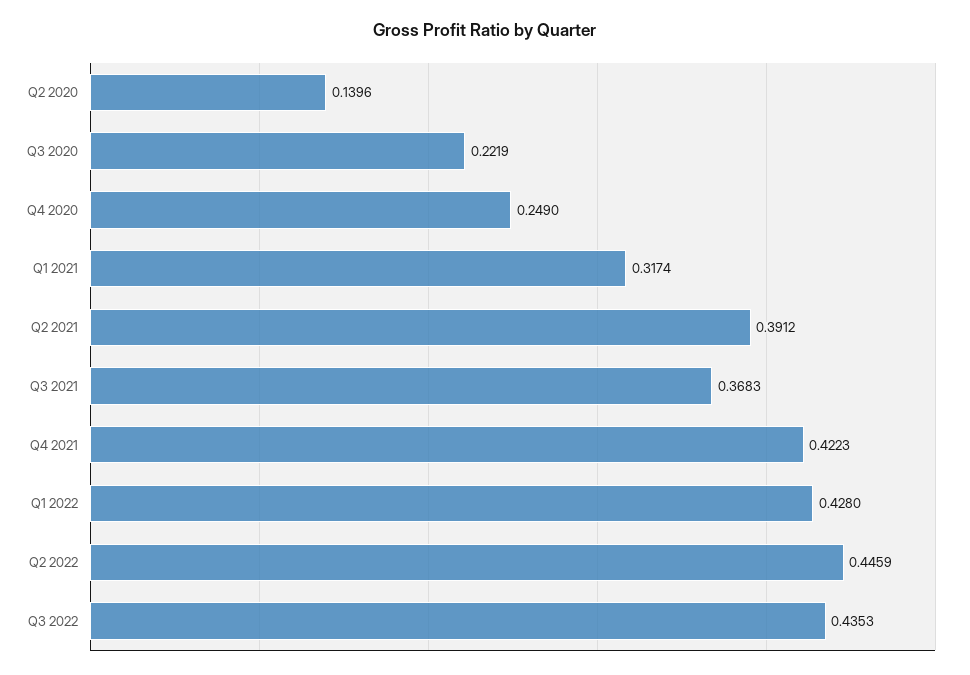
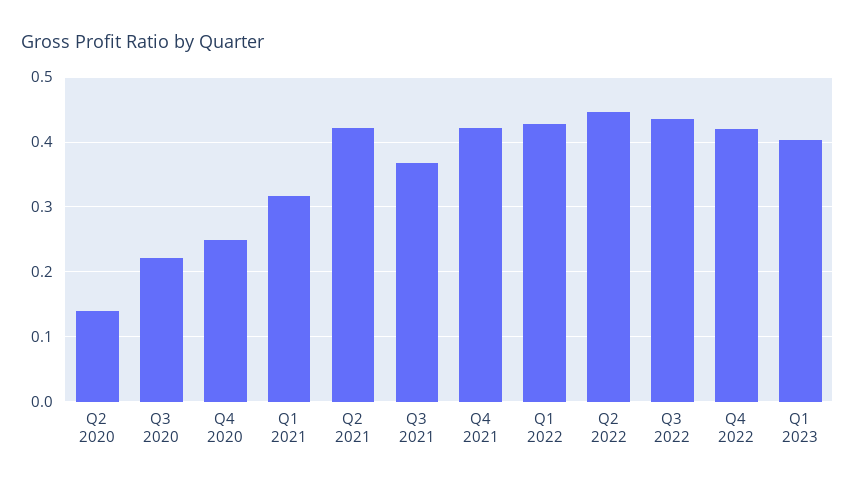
Q2 2021: 0.3912 -> 0.42
Q4 2022: none -> 0.42
Q1 2023: none -> 0.4

